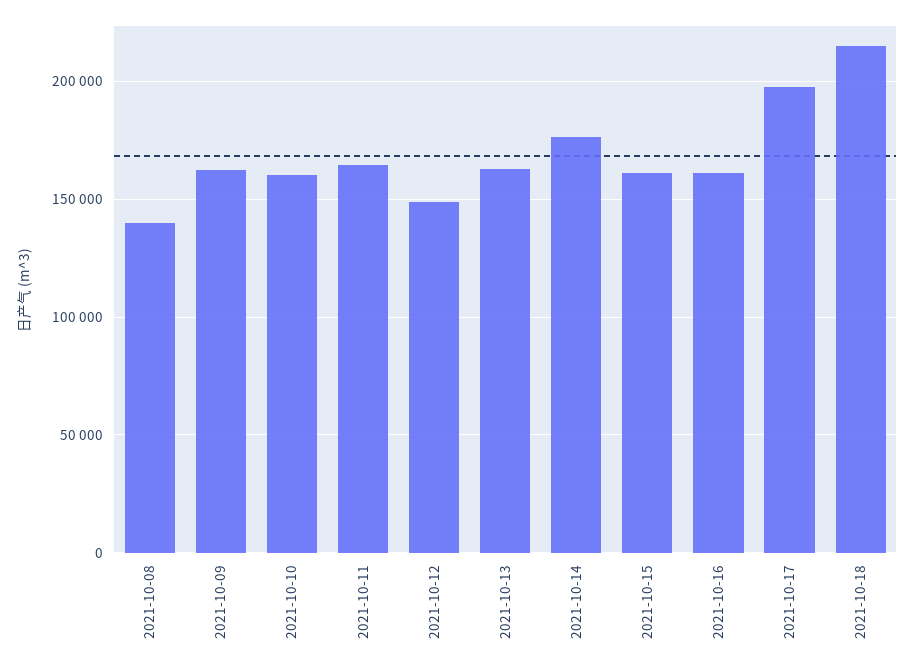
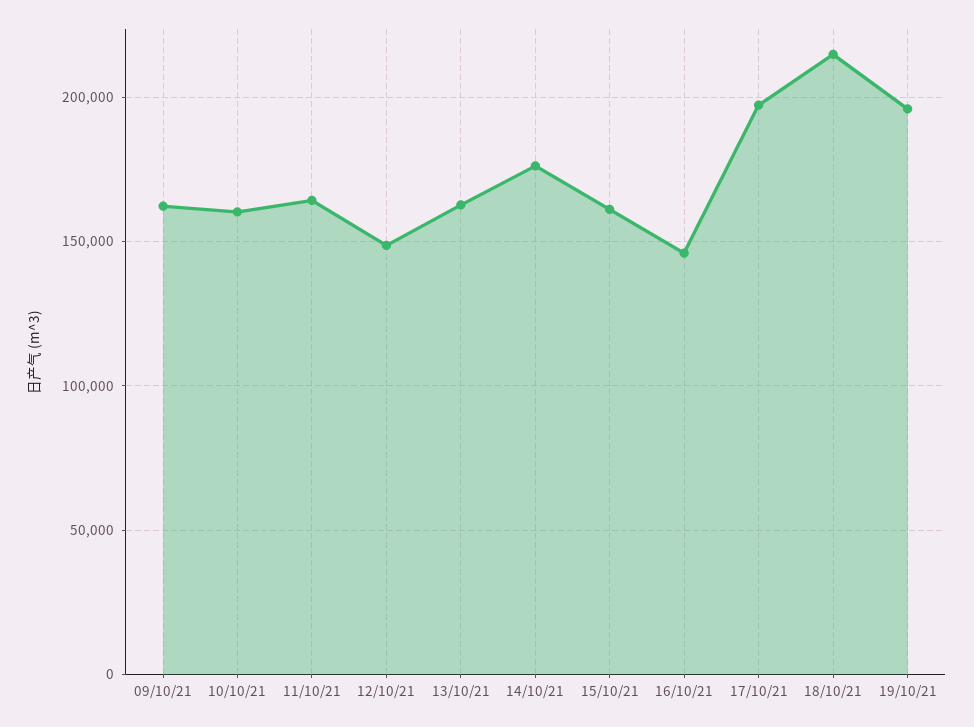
2021-10-08: 140000 -> none
2021-10-16: 160000 -> 145000
19/10/21: none -> 195000

